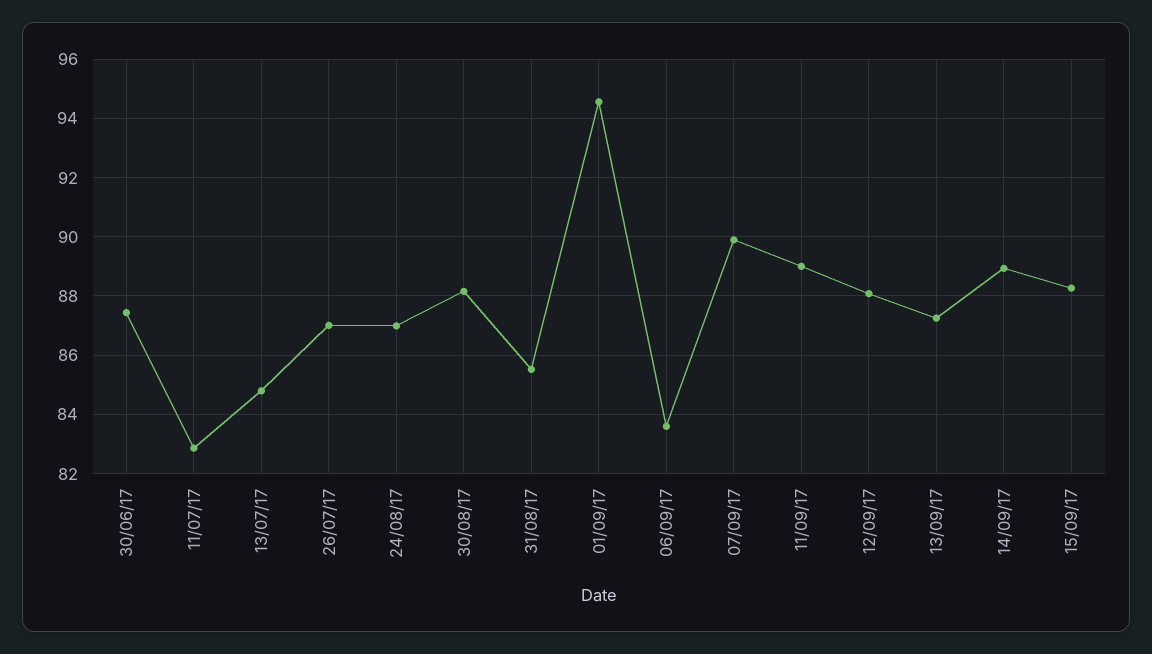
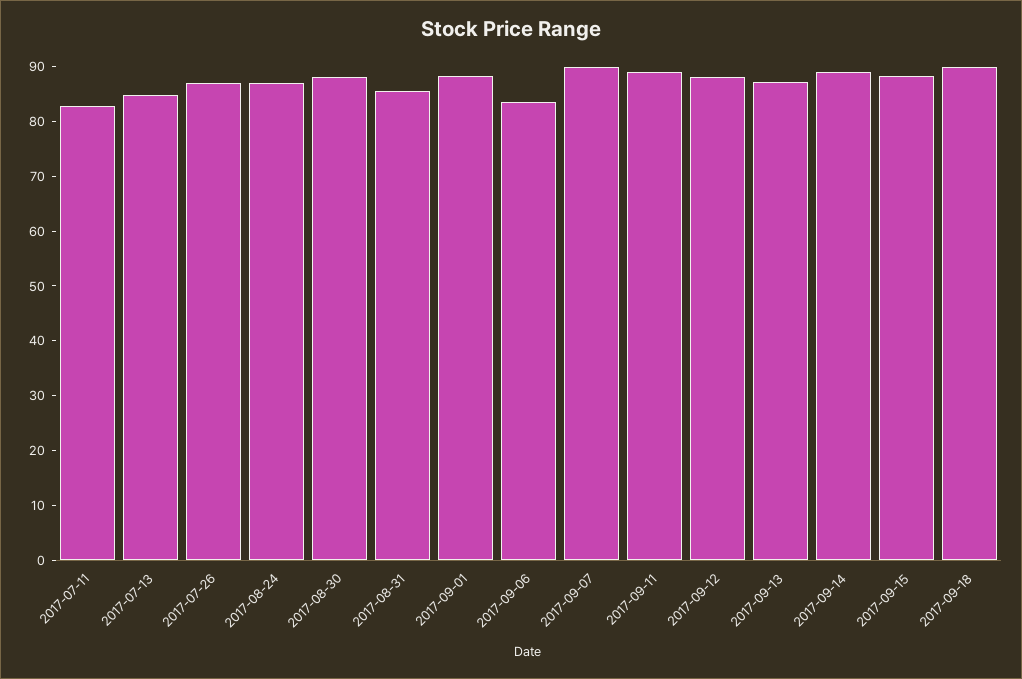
30/06/17: 87.5 -> none
01/09/17: 94.5 -> 88
2017-09-18: none -> 90

